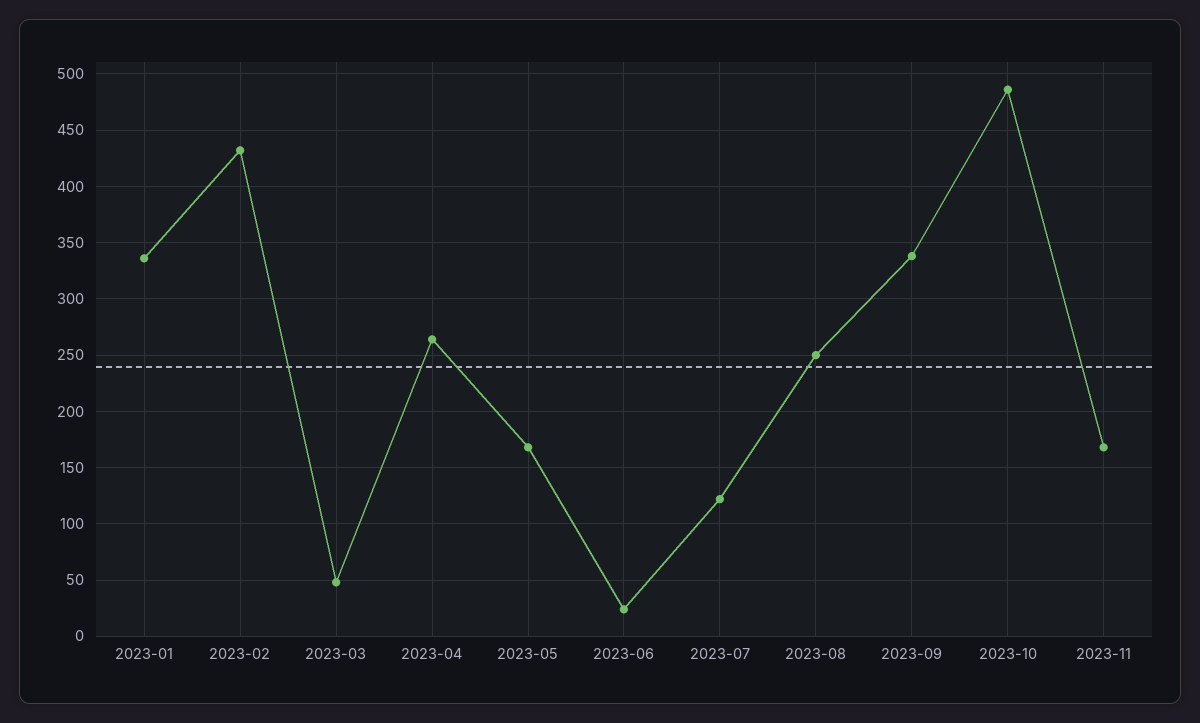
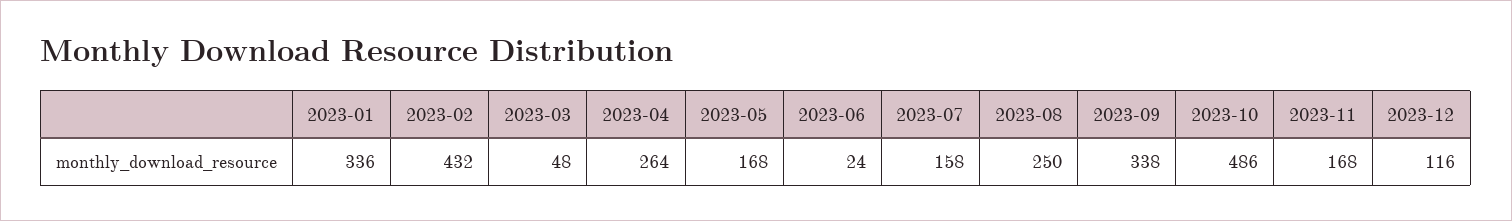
2023-07: 120 -> 158
2023-12: none -> 116

